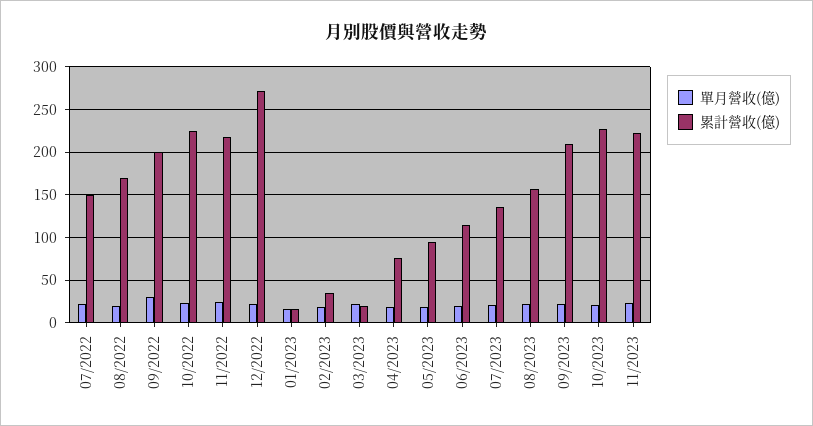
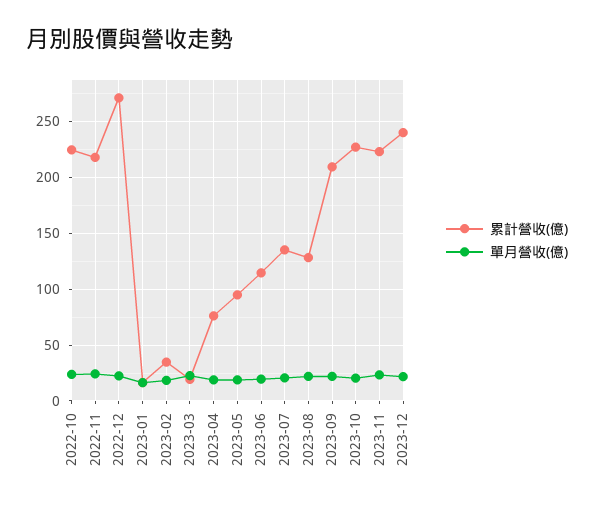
單月營收(億), 07/2022: 20 -> none
累計營收(億), 07/2022: 150 -> none
單月營收(億), 08/2022: 20 -> none
累計營收(億), 08/2022: 170 -> none
單月營收(億), 09/2022: 30 -> none
累計營收(億), 09/2022: 200 -> none
累計營收(億), 08/2023: 160 -> 130
累計營收(億), 2023-12: none -> 240
單月營收(億), 2023-12: none -> 20

